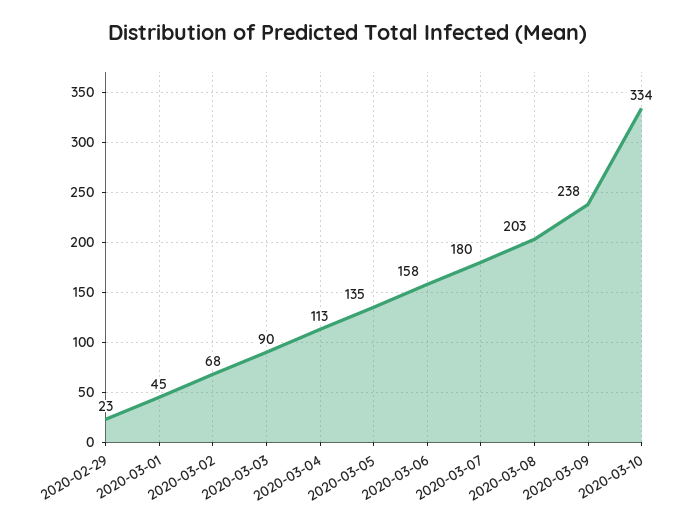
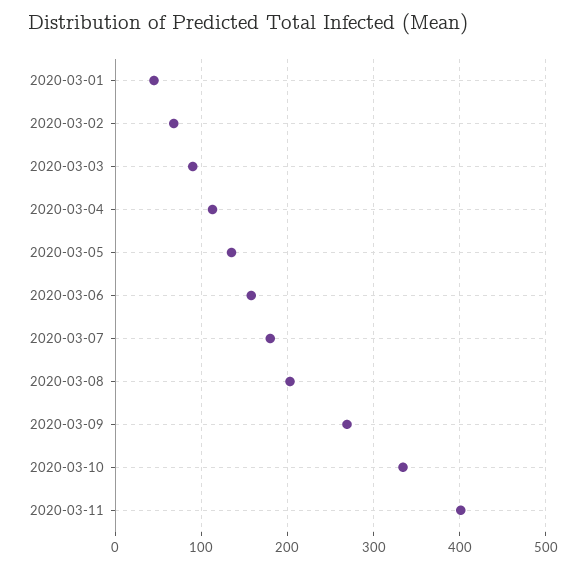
2020-02-29: 23 -> none
2020-03-09: 238 -> 270
2020-03-11: none -> 400

